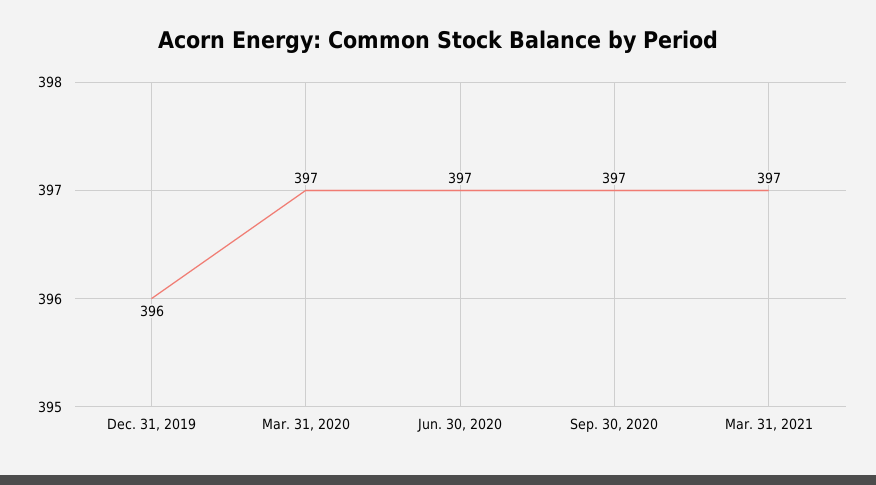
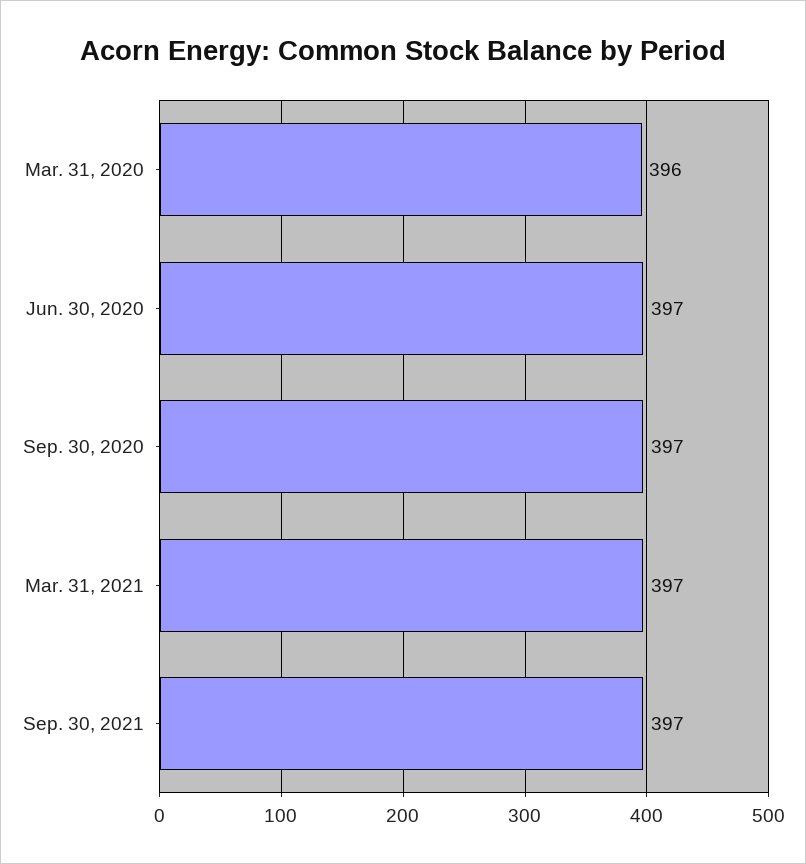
Dec. 31, 2019: 396 -> none
Mar. 31, 2020: 397 -> 396
Sep. 30, 2021: none -> 397

